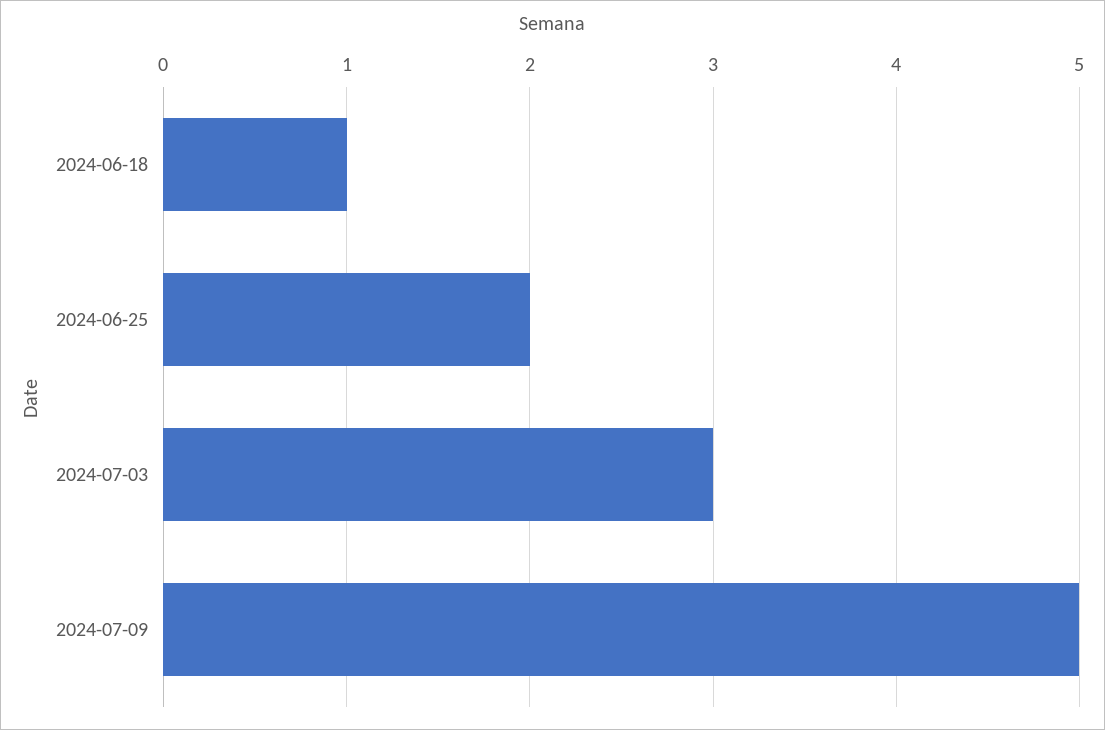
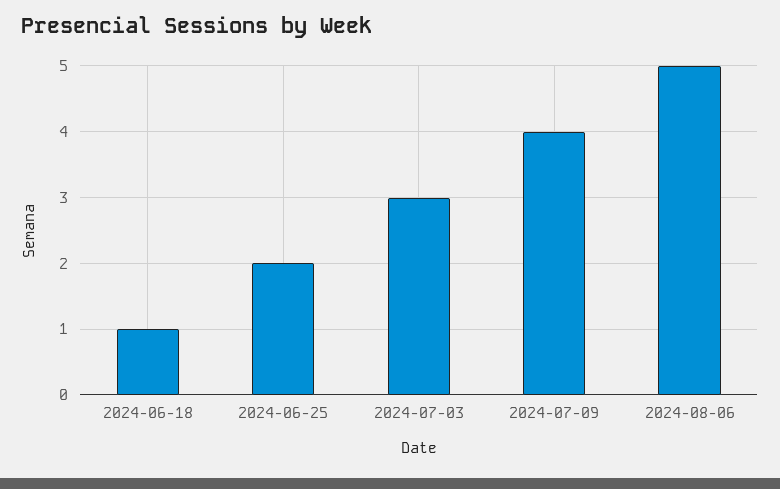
2024-07-09: 5 -> 4
2024-08-06: none -> 5

